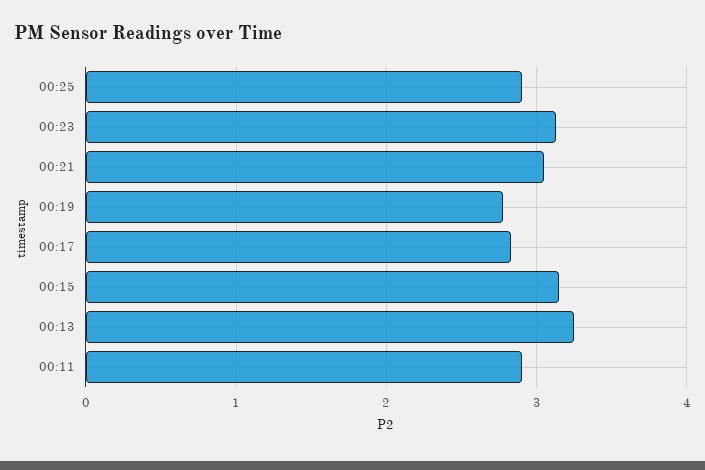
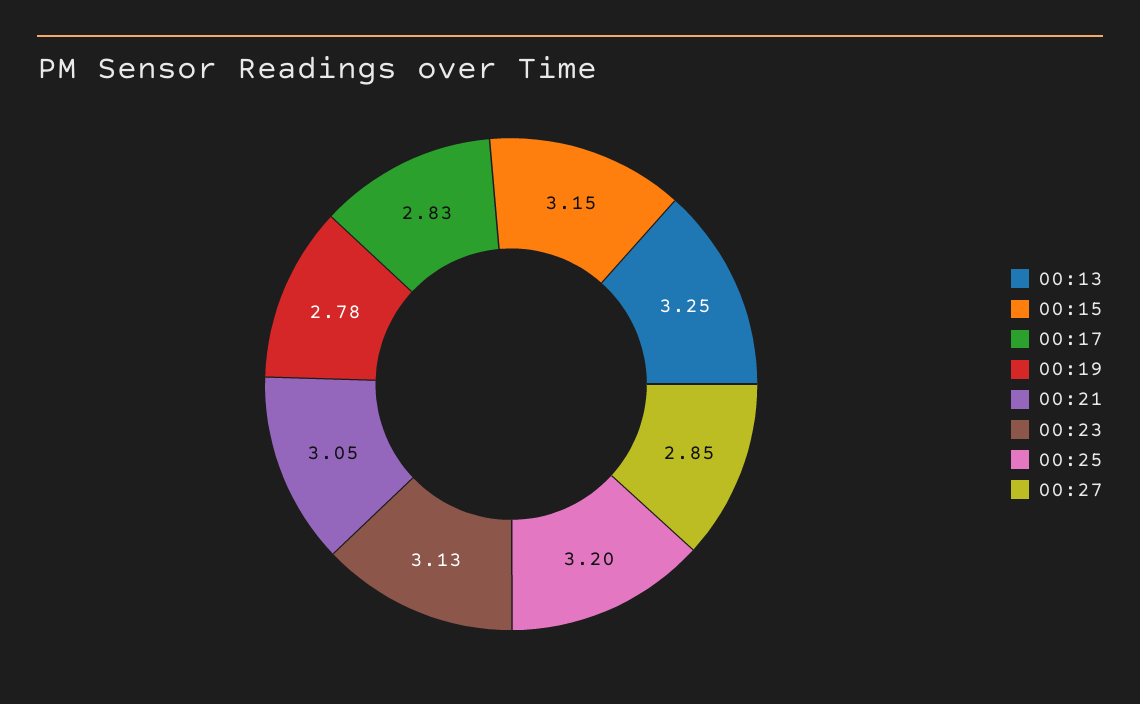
00:25: 2.9 -> 3.2
00:11: 2.9 -> none
00:27: none -> 2.85

